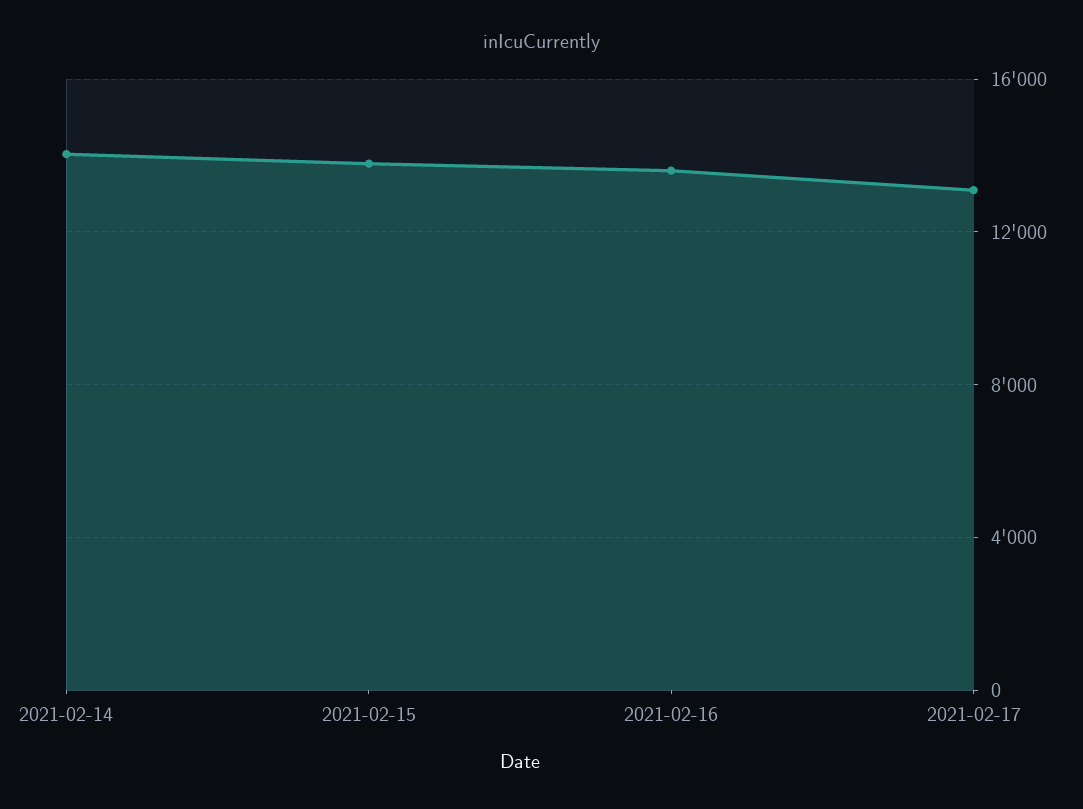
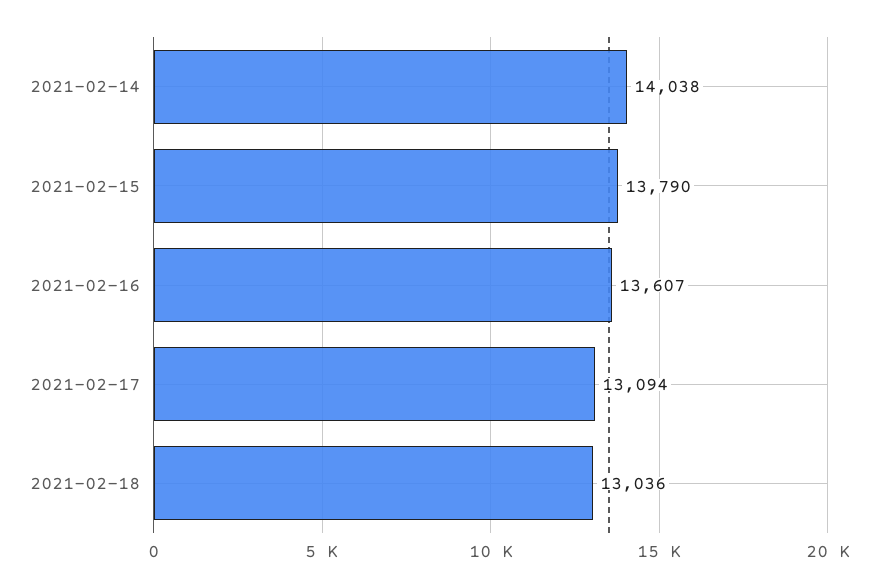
2021-02-18: none -> 13036

